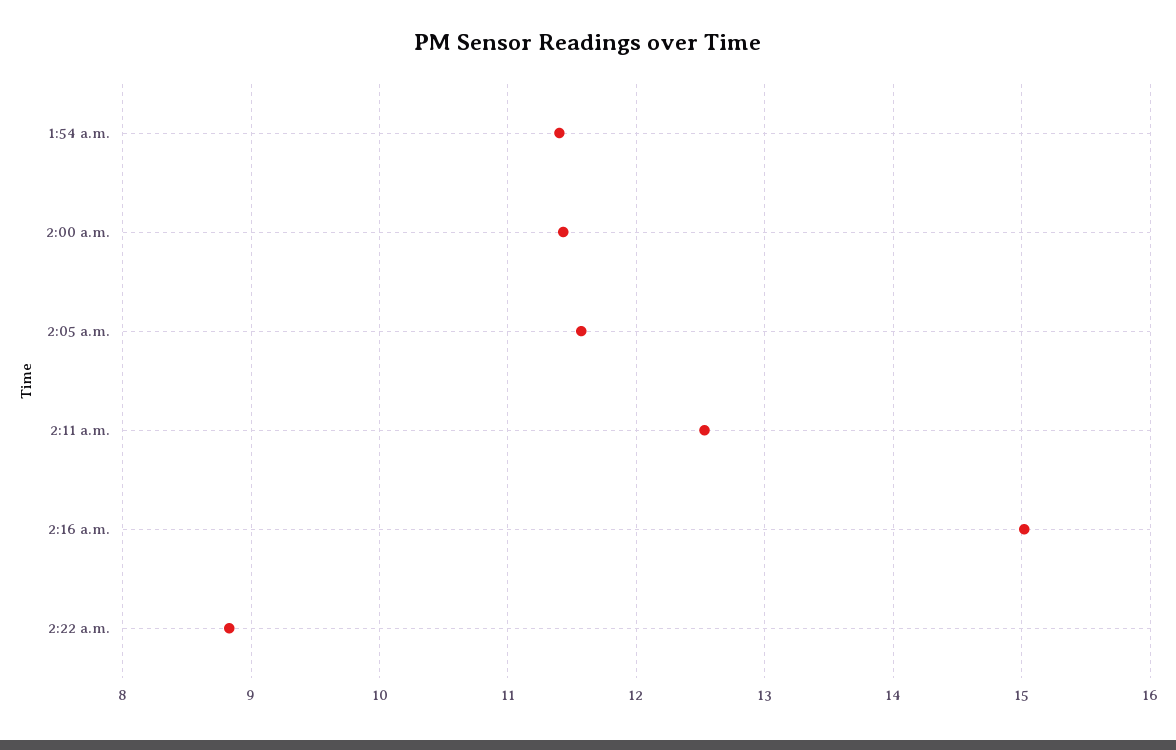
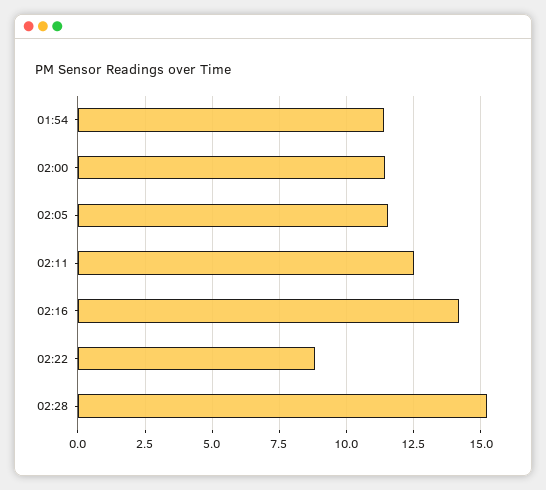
2:16 a.m.: 15 -> 14.25
02:28: none -> 15.25

